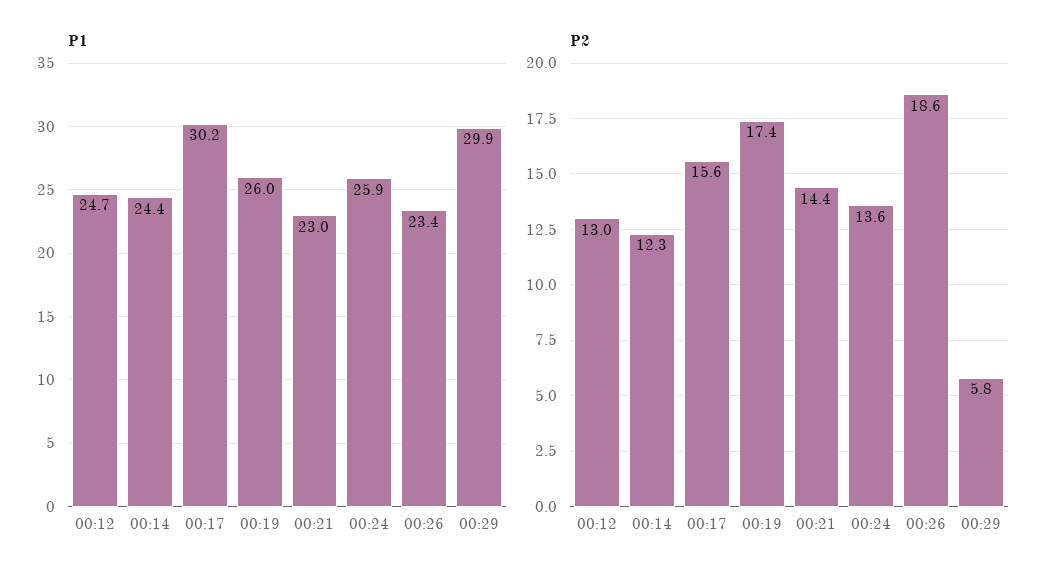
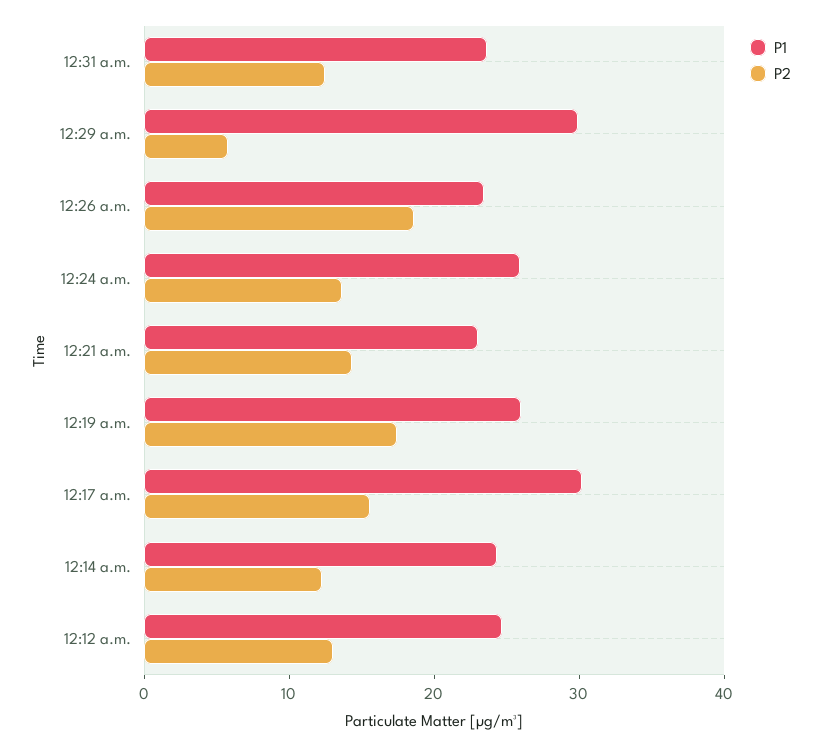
P1, 12:31 a.m.: none -> 24
P2, 12:31 a.m.: none -> 12

